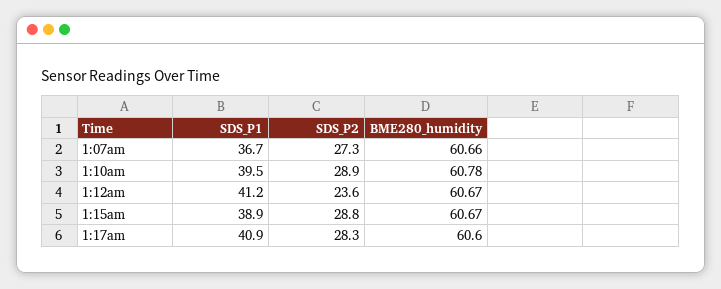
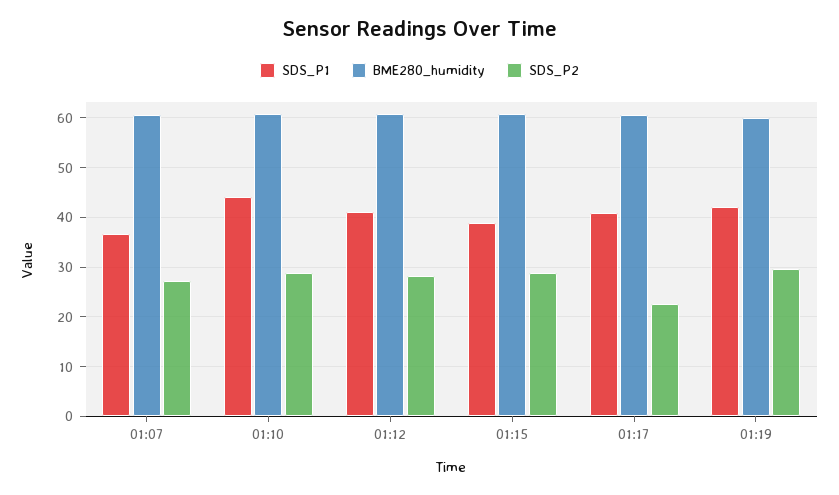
SDS_P1, 1:10am: 39.5 -> 44
SDS_P2, 1:12am: 23.6 -> 28
SDS_P2, 1:17am: 28.3 -> 22
SDS_P1, 01:19: none -> 42
BME280_humidity, 01:19: none -> 60
SDS_P2, 01:19: none -> 30

